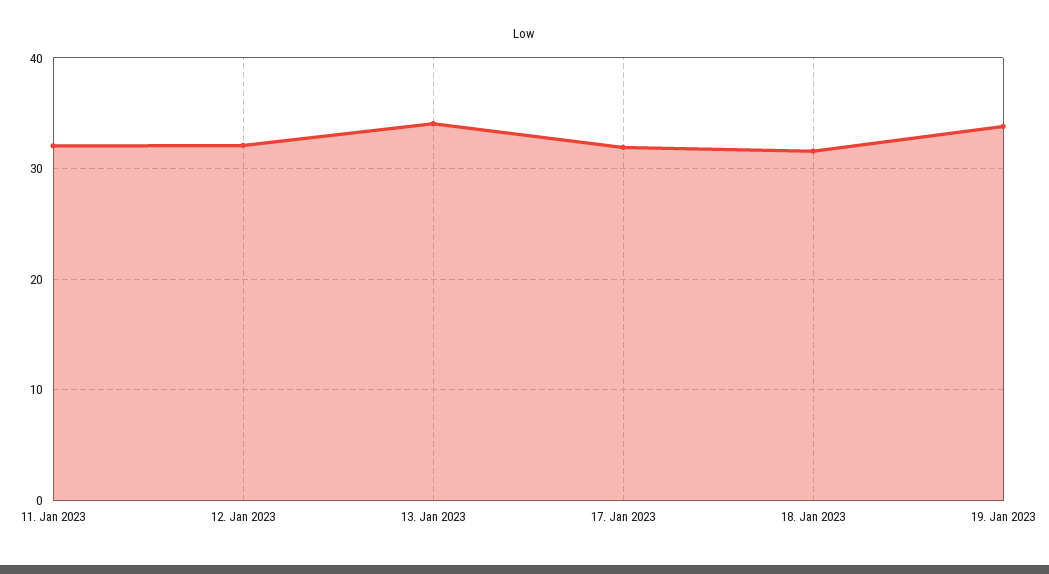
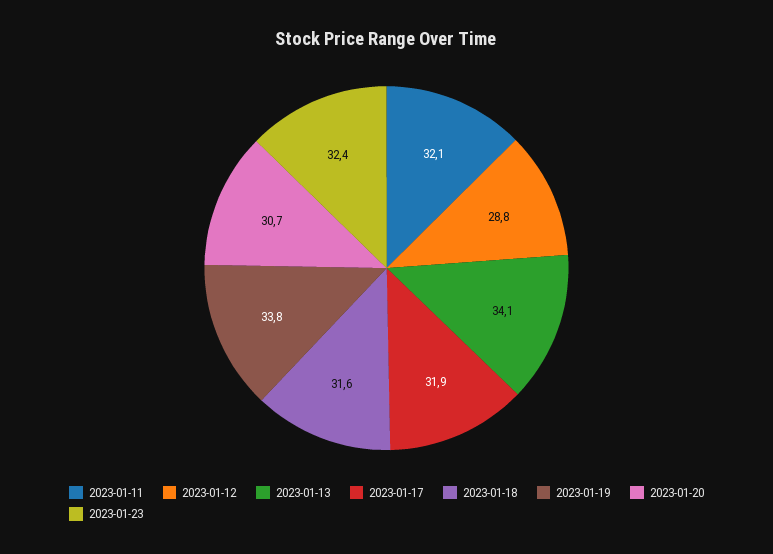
12. Jan 2023: 32 -> 28.8
2023-01-20: none -> 30.7
2023-01-23: none -> 32.4

